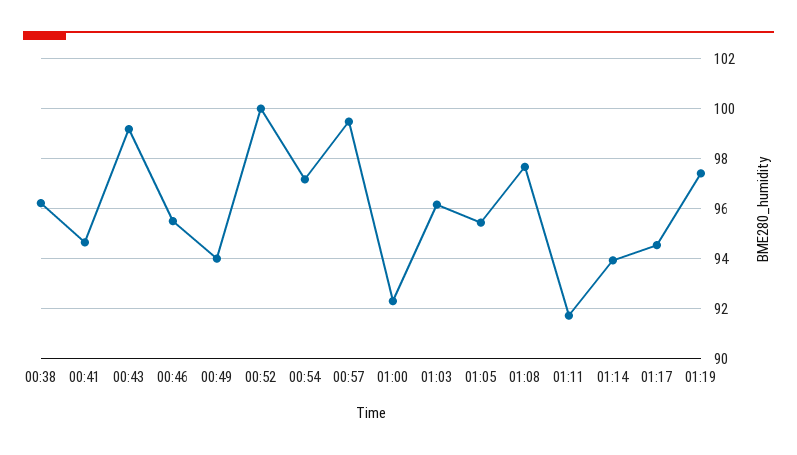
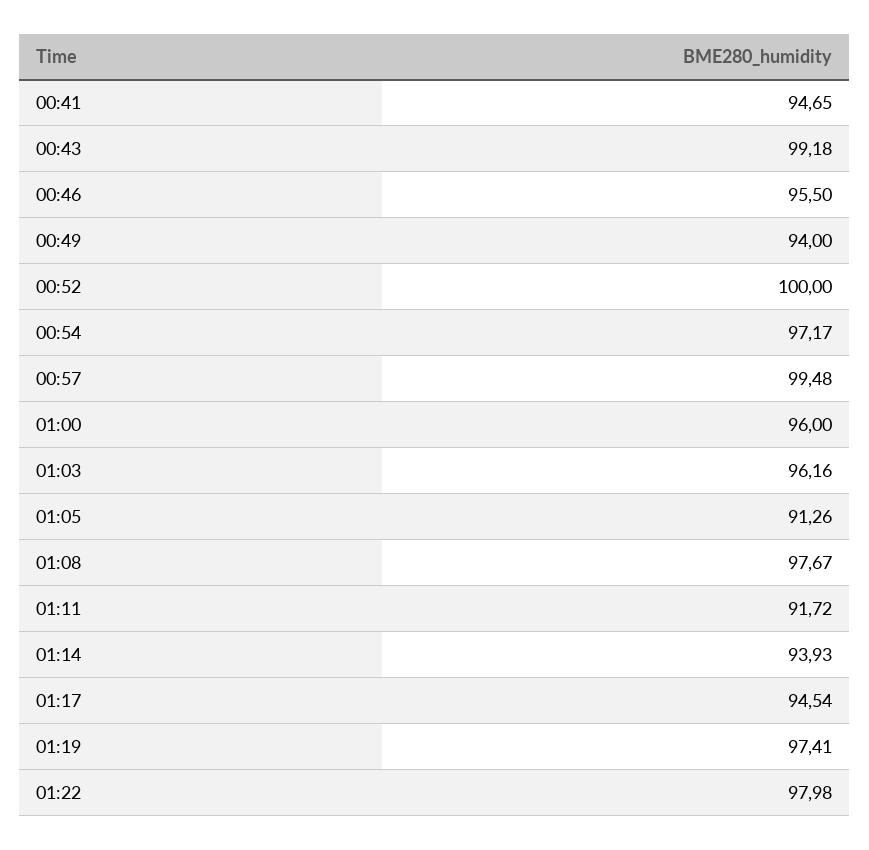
00:38: 96.25 -> none
01:00: 92.25 -> 96
01:05: 95.5 -> 91.26
01:22: none -> 97.98

